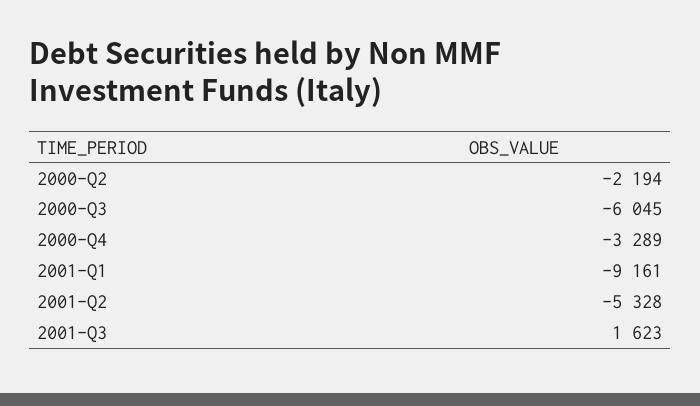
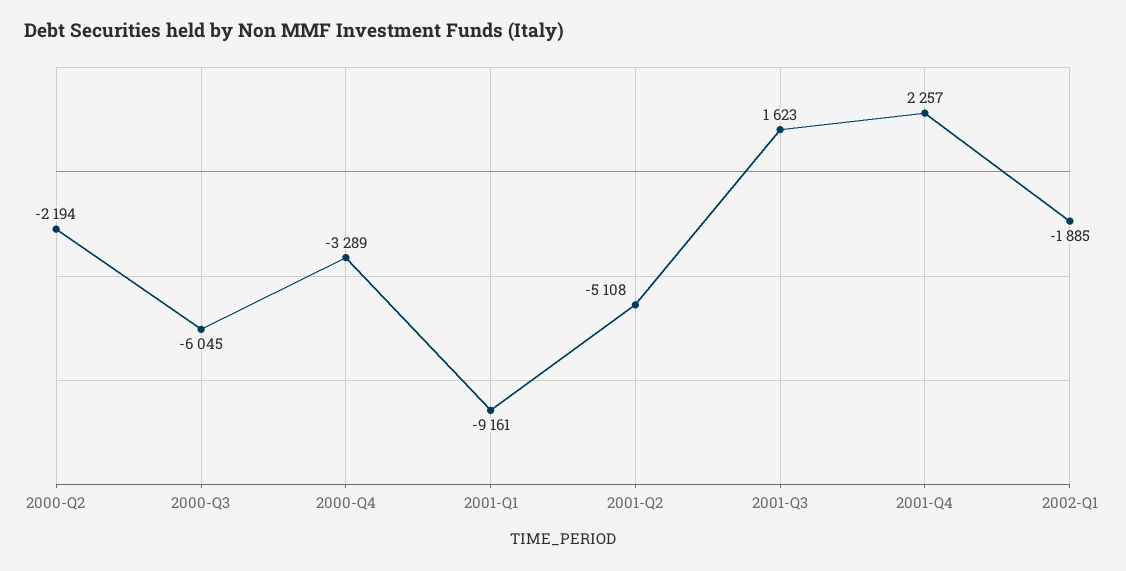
2001-Q2: -5328 -> -5108
2001-Q4: none -> 2257
2002-Q1: none -> -1885

